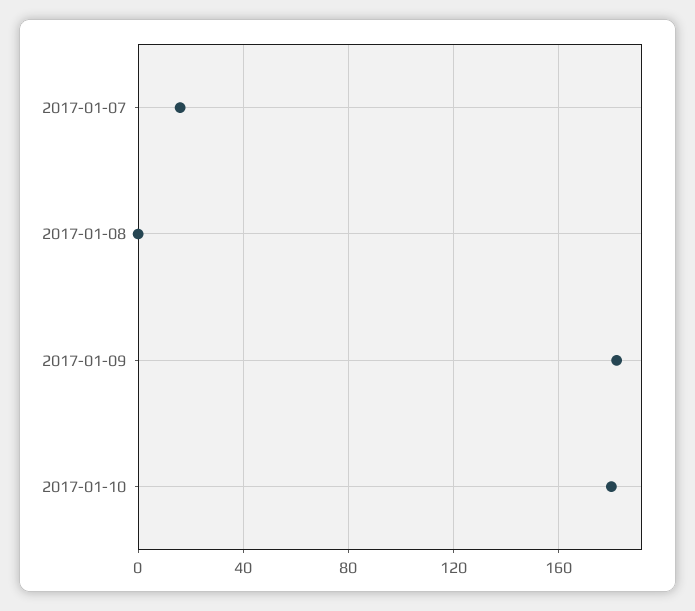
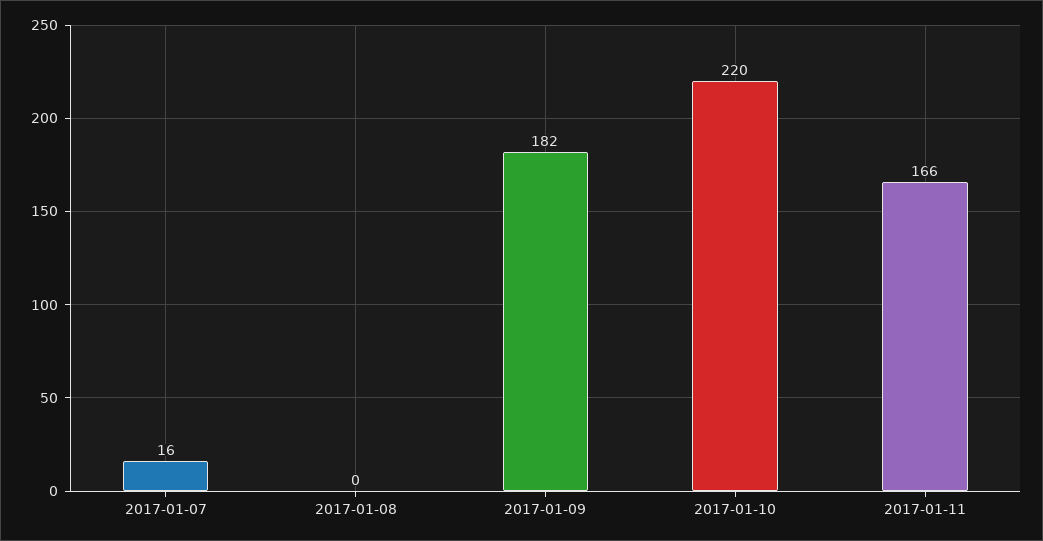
2017-01-10: 180 -> 220
2017-01-11: none -> 166

